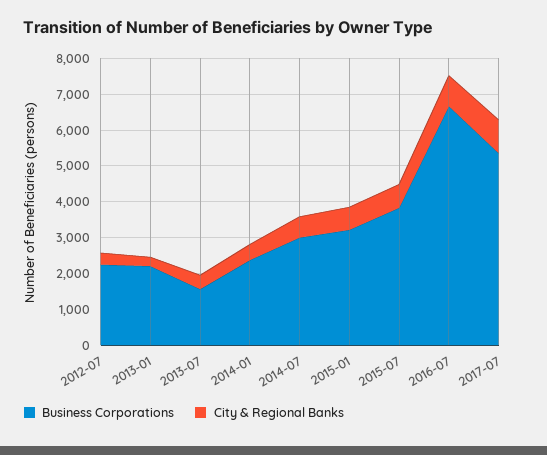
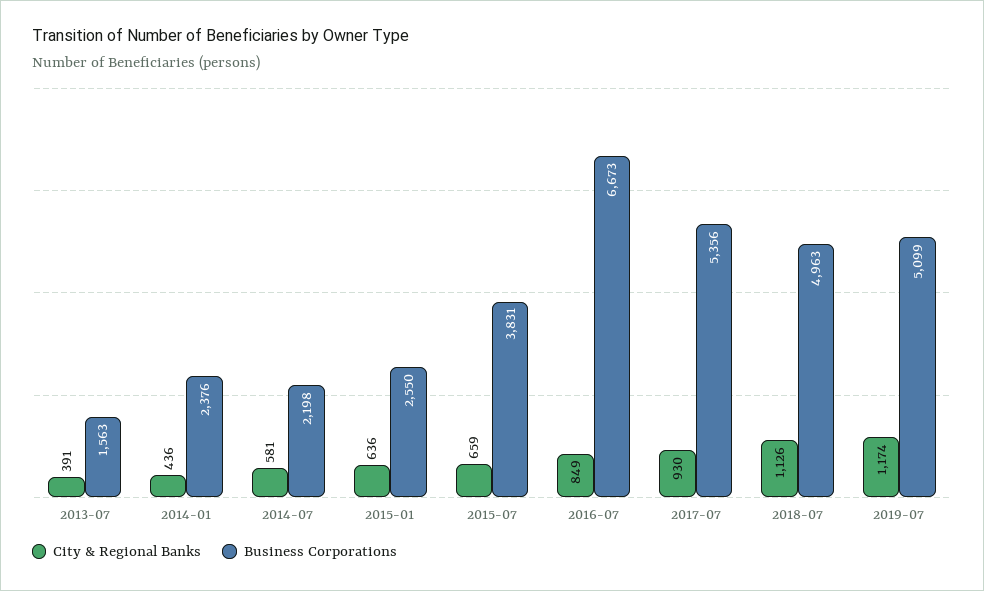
Business Corporations, 2012-07: 2250 -> none
City & Regional Banks, 2012-07: 250 -> none
Business Corporations, 2013-01: 2250 -> none
City & Regional Banks, 2013-01: 250 -> none
Business Corporations, 2014-07: 3000 -> 2198
Business Corporations, 2015-01: 3250 -> 2550
City & Regional Banks, 2018-07: none -> 1126
Business Corporations, 2018-07: none -> 4963
City & Regional Banks, 2019-07: none -> 1174
Business Corporations, 2019-07: none -> 5099

